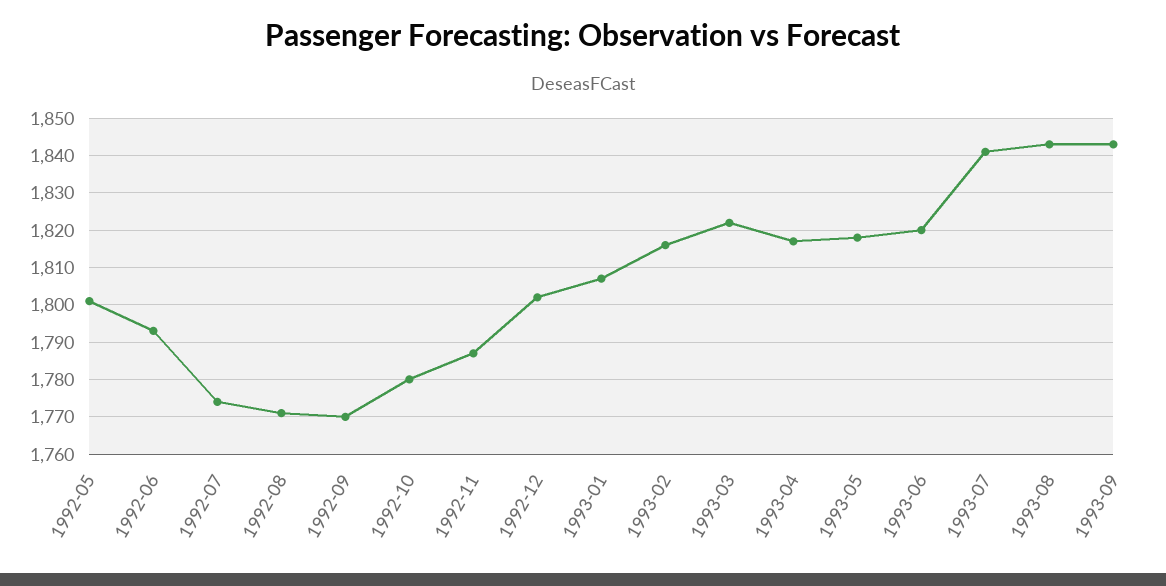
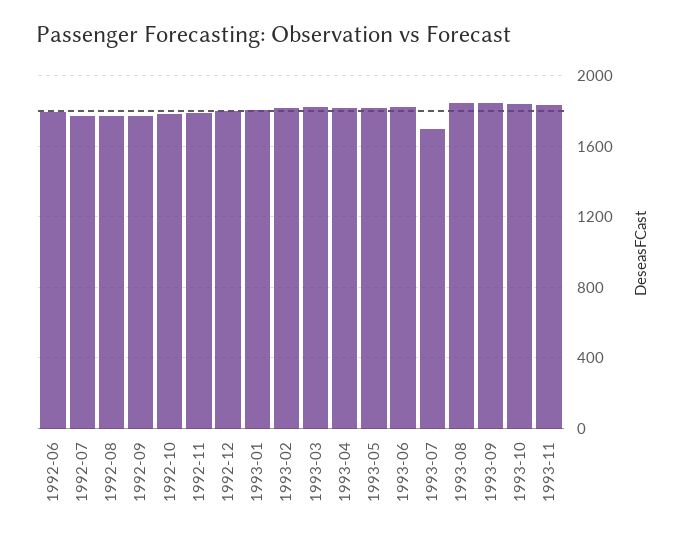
1992-05: 1800 -> none
1993-07: 1840 -> 1700
1993-10: none -> 1850
1993-11: none -> 1850

